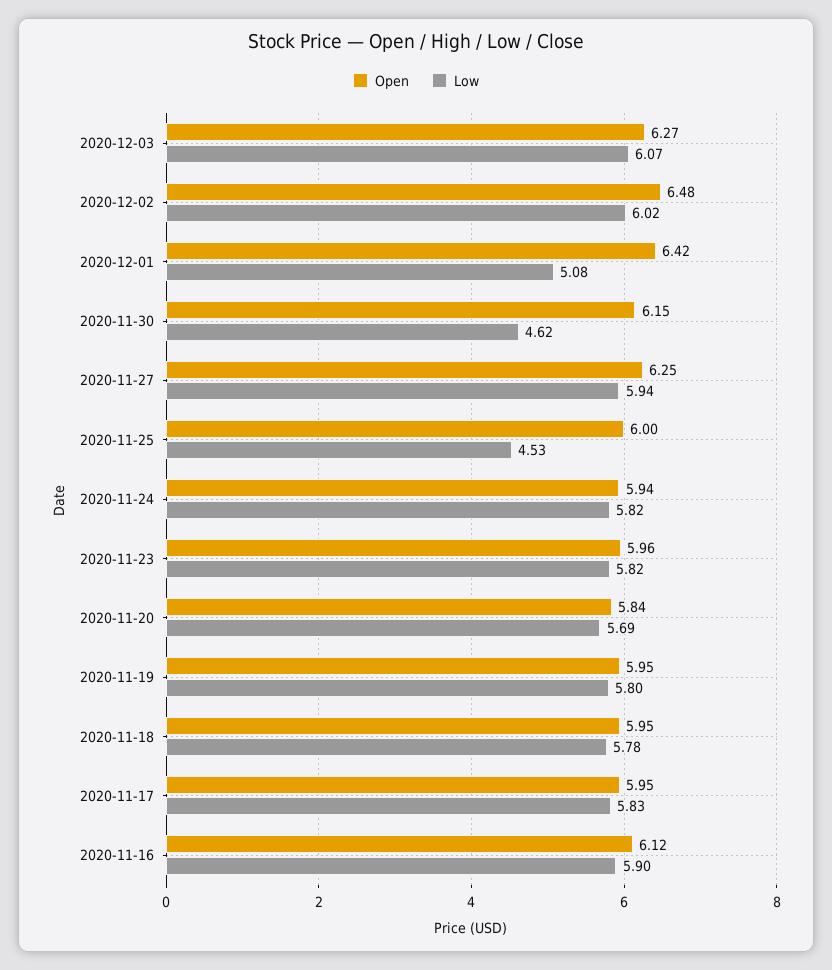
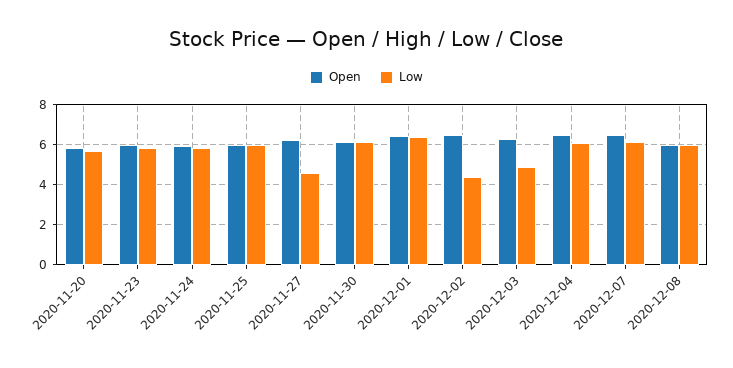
Low, 2020-12-03: 6.07 -> 5
Low, 2020-12-02: 6.02 -> 4.5
Low, 2020-12-01: 5.08 -> 6.5
Low, 2020-11-30: 4.62 -> 6
Low, 2020-11-27: 5.94 -> 4.5
Low, 2020-11-25: 4.53 -> 6
Open, 2020-11-19: 5.95 -> none
Low, 2020-11-19: 5.8 -> none
Open, 2020-11-18: 5.95 -> none
Low, 2020-11-18: 5.78 -> none
Open, 2020-11-17: 5.95 -> none
Low, 2020-11-17: 5.83 -> none
Open, 2020-11-16: 6.12 -> none
Low, 2020-11-16: 5.9 -> none
Open, 2020-12-04: none -> 6.5
Low, 2020-12-04: none -> 6
Open, 2020-12-07: none -> 6.5
Low, 2020-12-07: none -> 6
Open, 2020-12-08: none -> 6
Low, 2020-12-08: none -> 6

